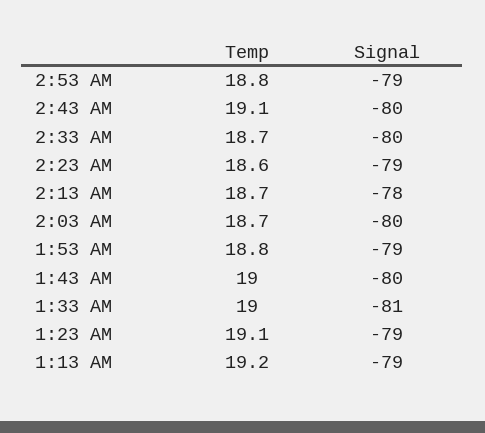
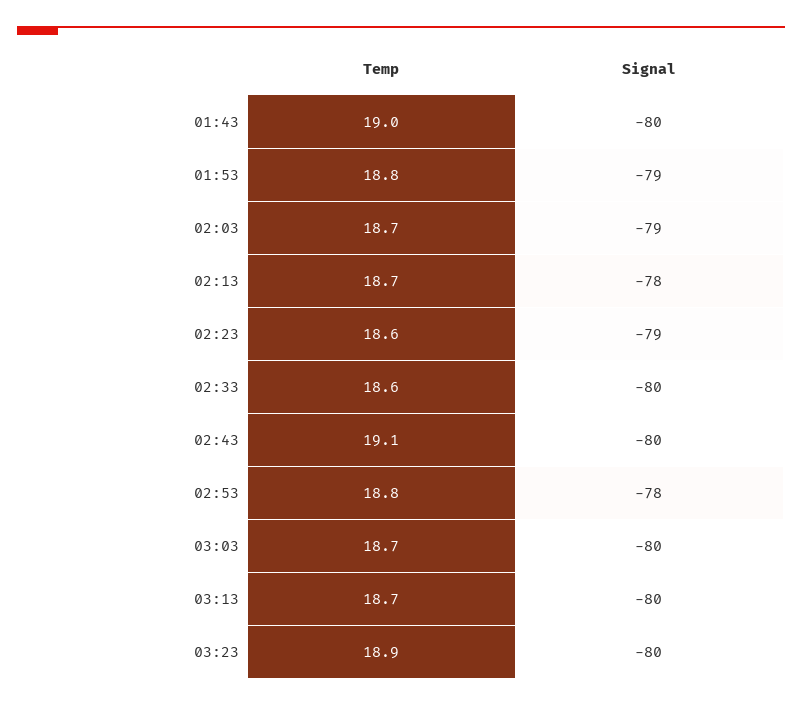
Signal, 2:53 AM: -79 -> -78
Temp, 2:33 AM: 18.7 -> 18.6
Signal, 2:03 AM: -80 -> -79
Temp, 1:33 AM: 19 -> none
Signal, 1:33 AM: -81 -> none
Temp, 1:23 AM: 19.1 -> none
Signal, 1:23 AM: -79 -> none
Temp, 1:13 AM: 19.2 -> none
Signal, 1:13 AM: -79 -> none
Temp, 03:03: none -> 18.7
Signal, 03:03: none -> -80
Temp, 03:13: none -> 18.7
Signal, 03:13: none -> -80
Temp, 03:23: none -> 18.9
Signal, 03:23: none -> -80

